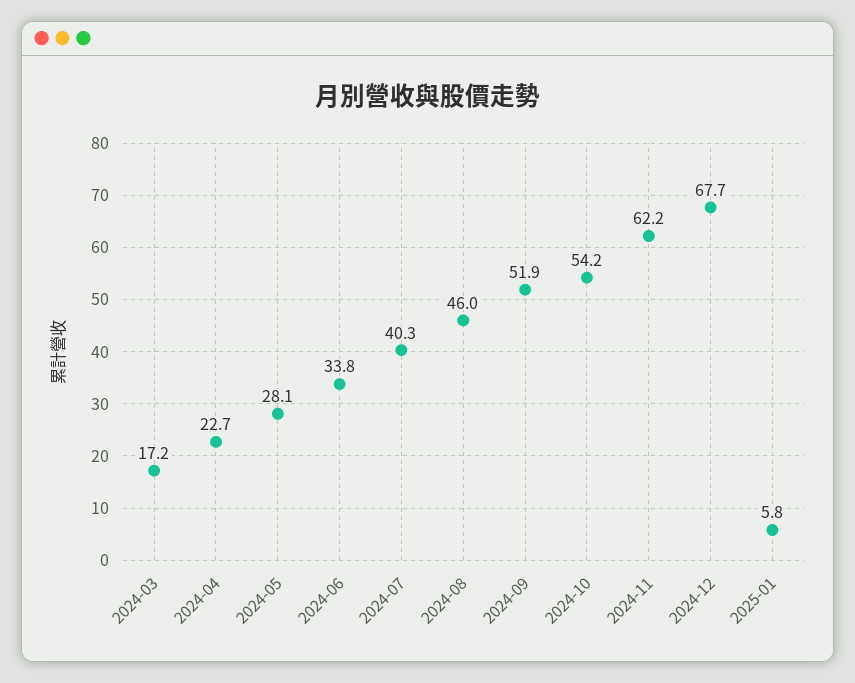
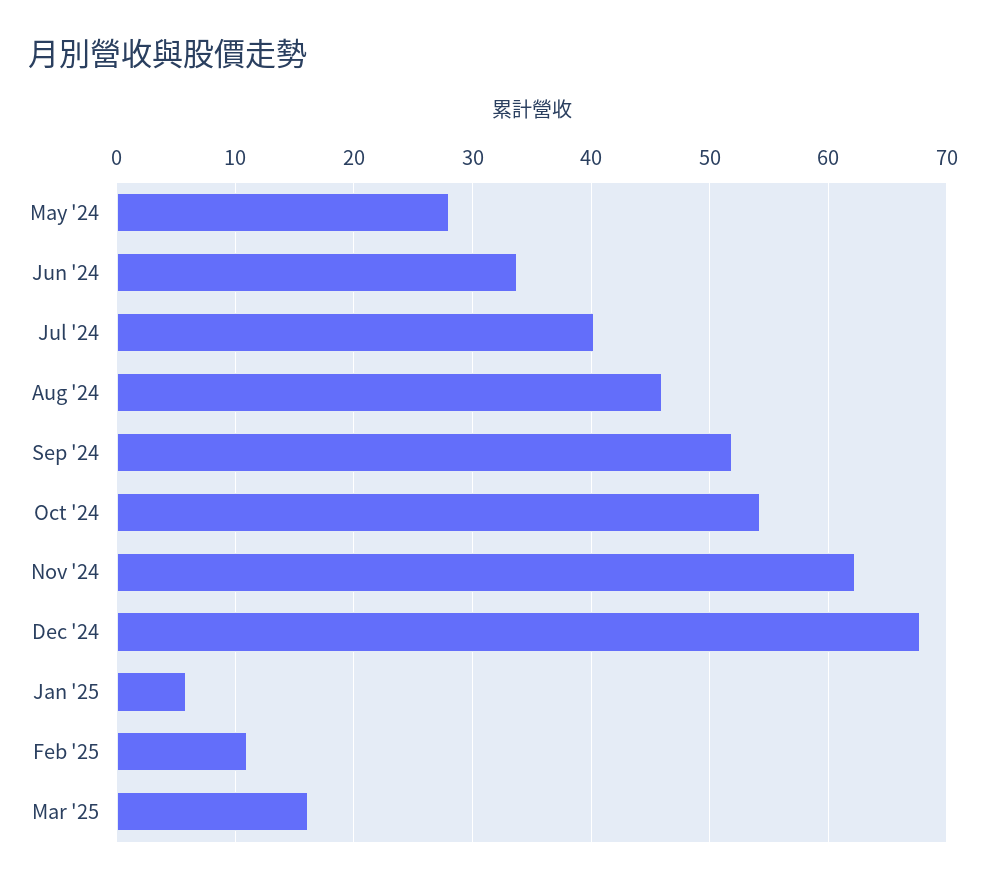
2024-03: 17.2 -> none
2024-04: 22.7 -> none
Feb '25: none -> 11
Mar '25: none -> 16

